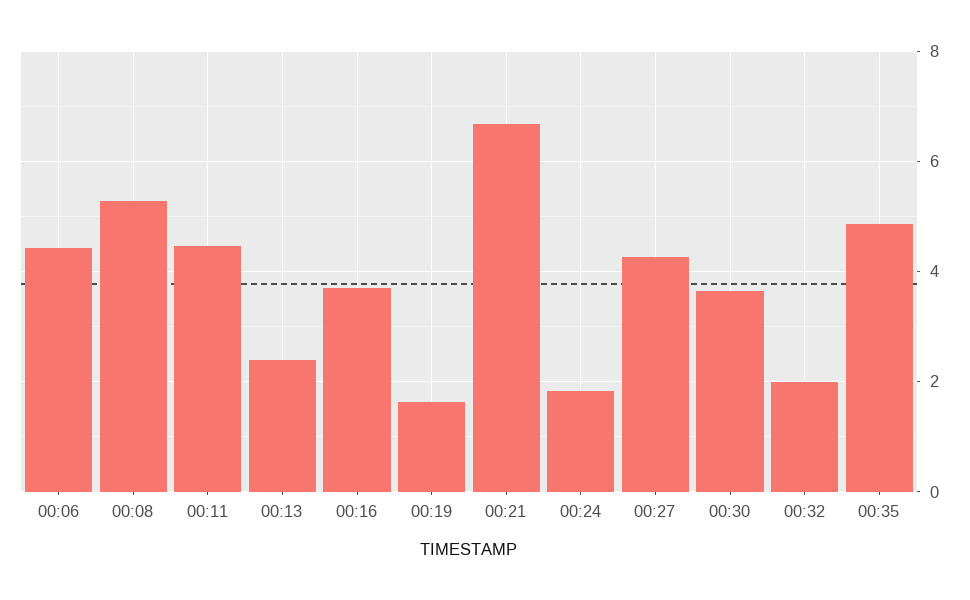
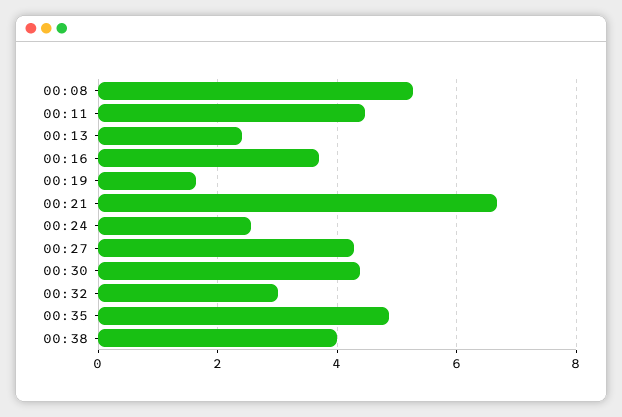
00:06: 4.4 -> none
00:24: 1.8 -> 2.6
00:30: 3.6 -> 4.4
00:32: 2 -> 3
00:38: none -> 4

